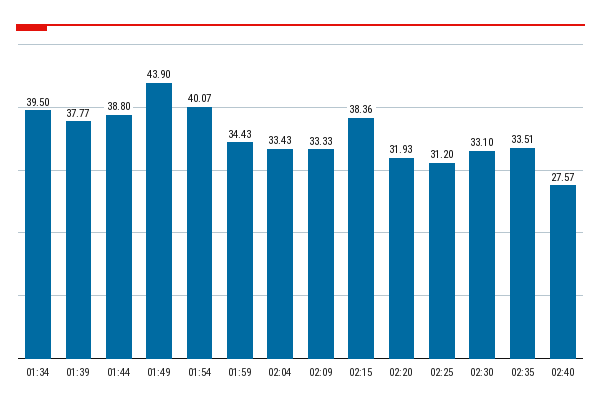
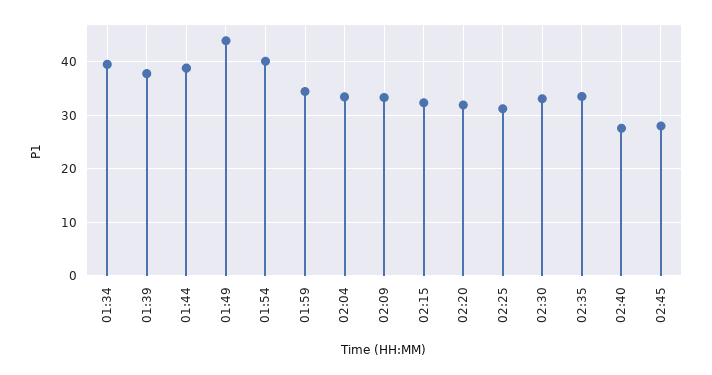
02:15: 38.36 -> 32
02:45: none -> 28

